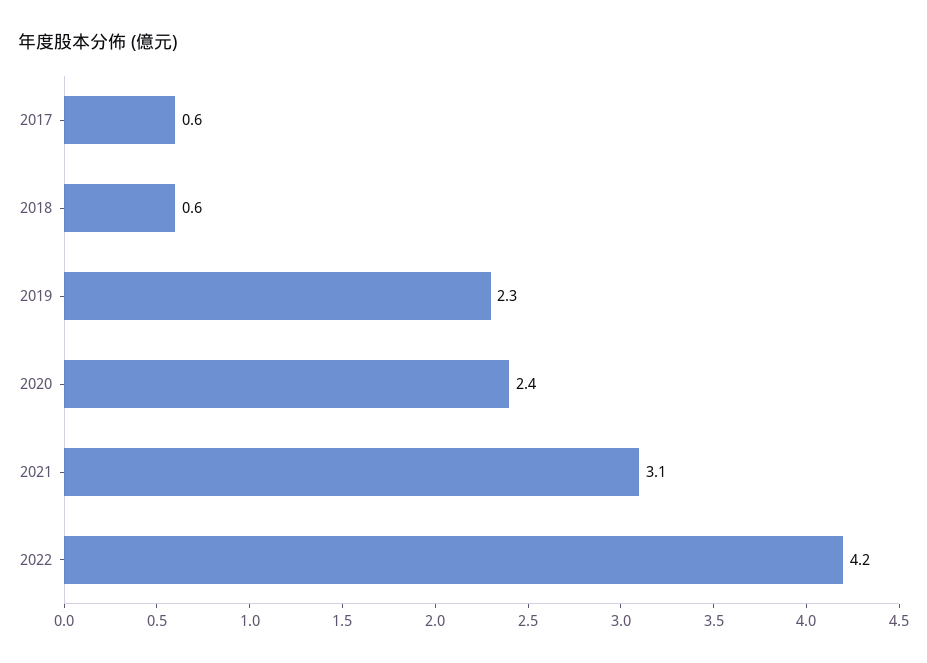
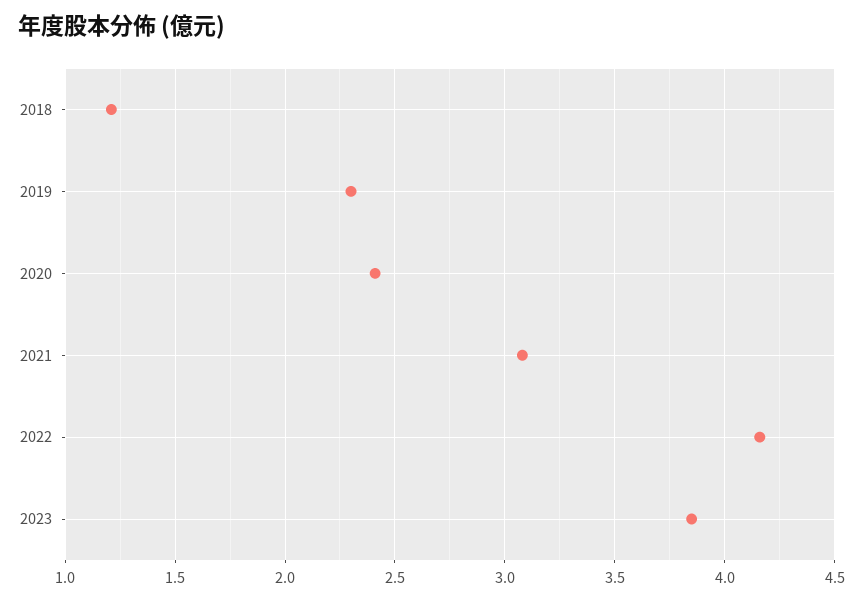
2017: 0.6 -> none
2018: 0.6 -> 1.2
2023: none -> 3.85

